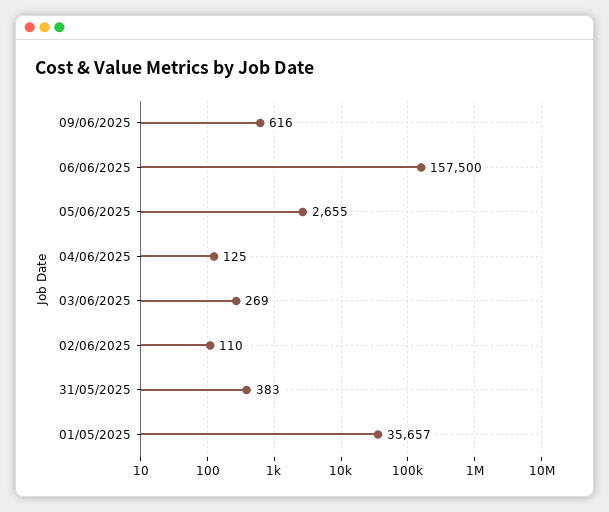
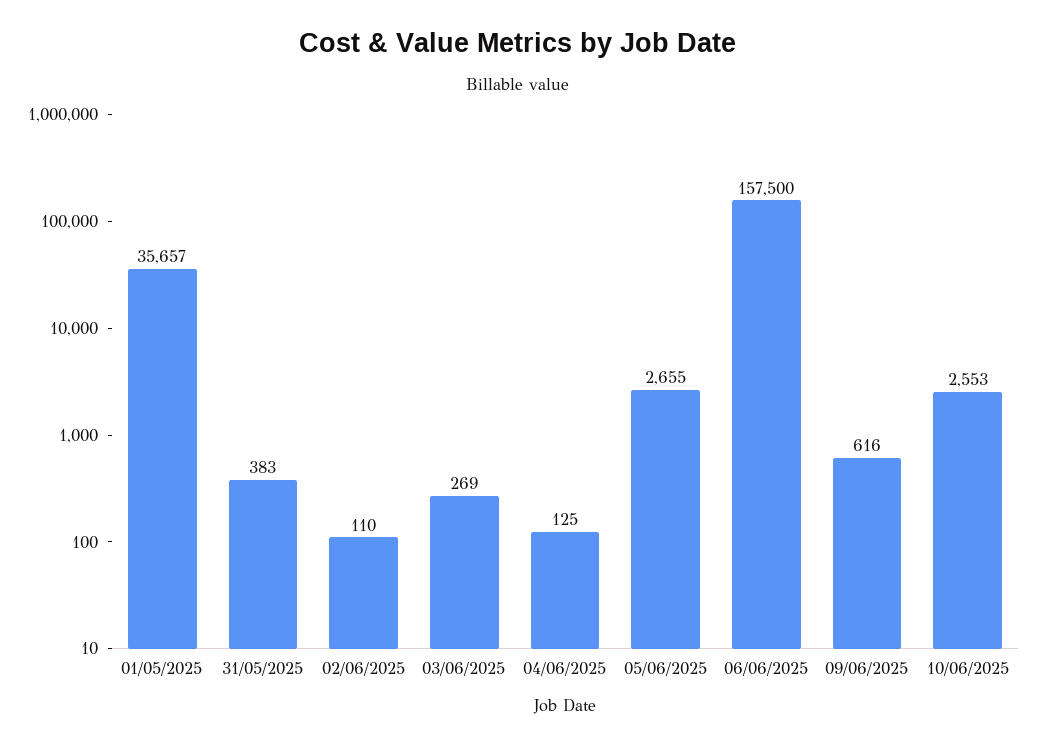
10/06/2025: none -> 2553

